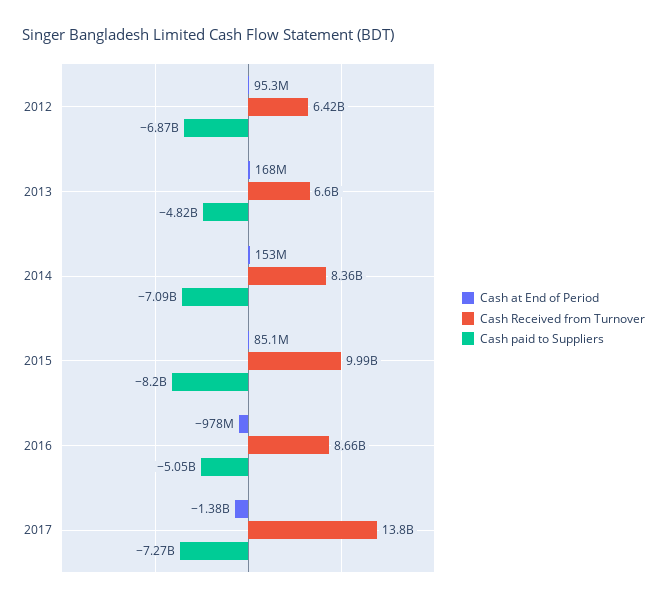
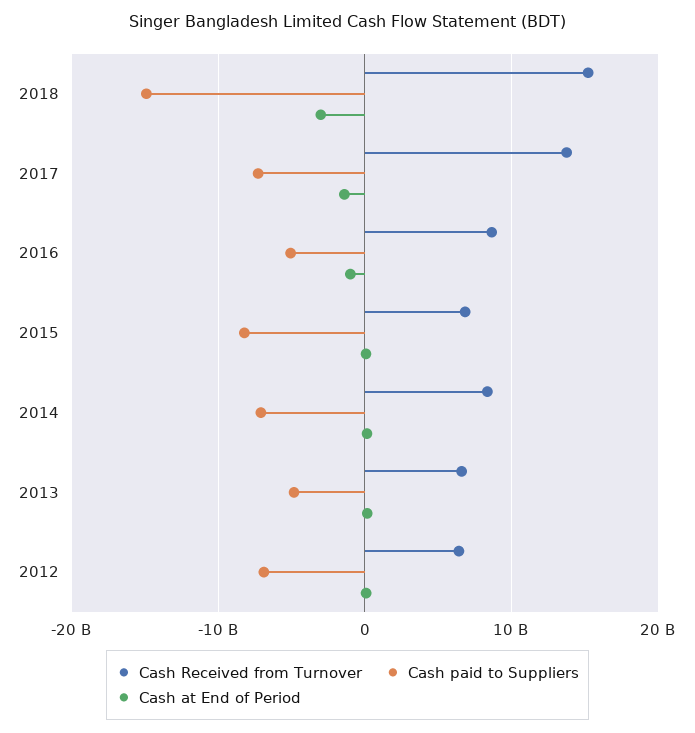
Cash Received from Turnover, 2015: 9990000000 -> 7000000000
Cash Received from Turnover, 2018: none -> 15000000000
Cash paid to Suppliers, 2018: none -> -15000000000
Cash at End of Period, 2018: none -> -3000000000

